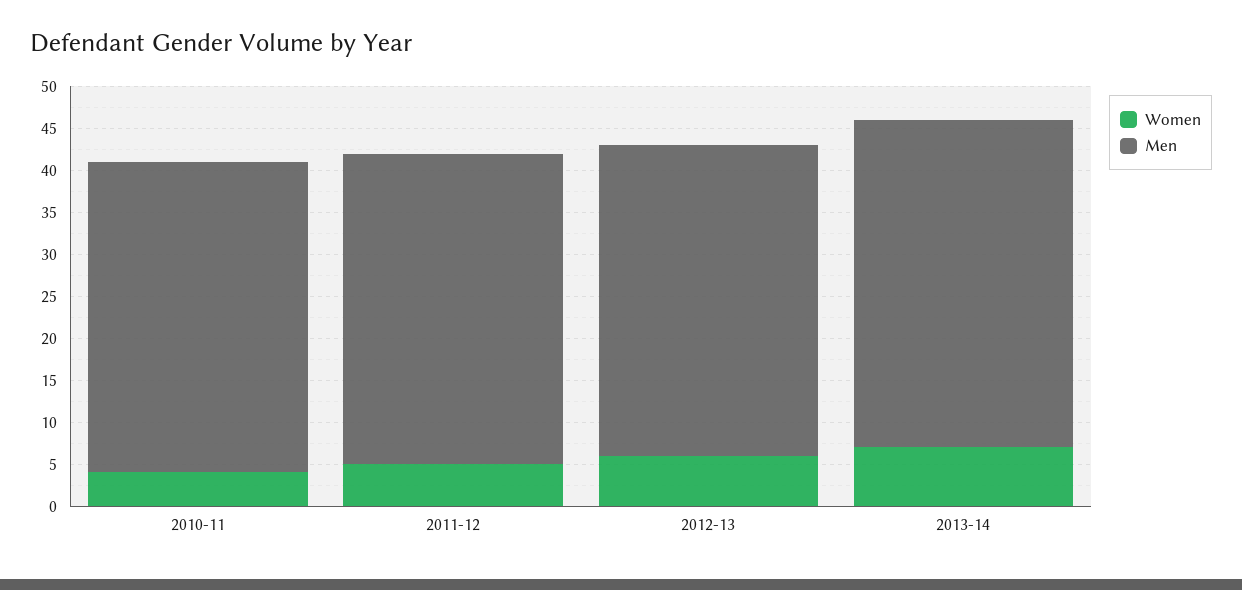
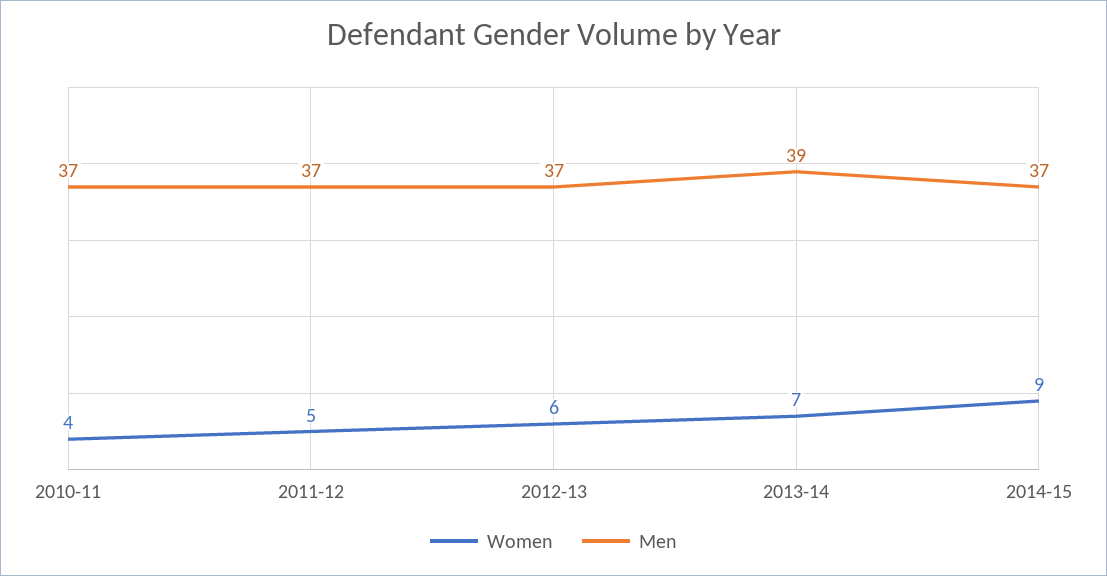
Women, 2014-15: none -> 9
Men, 2014-15: none -> 37

